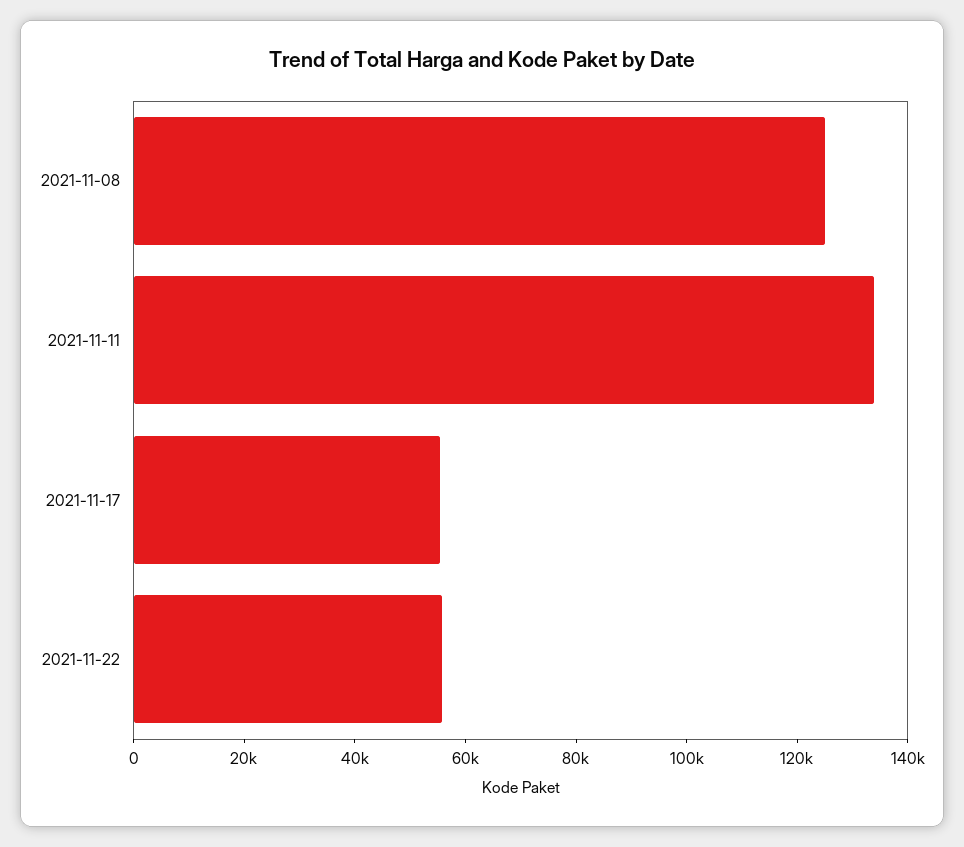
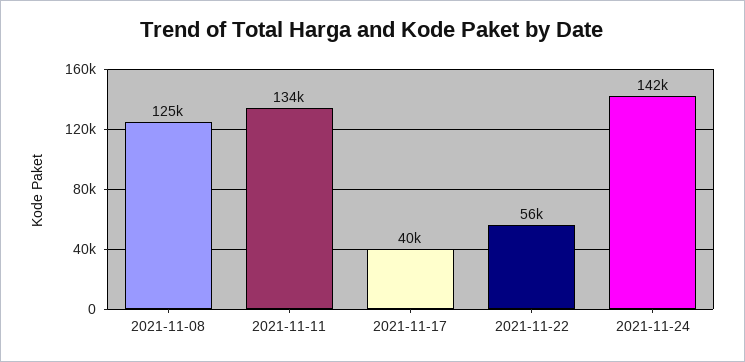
2021-11-17: 55000 -> 40000
2021-11-24: none -> 142000

